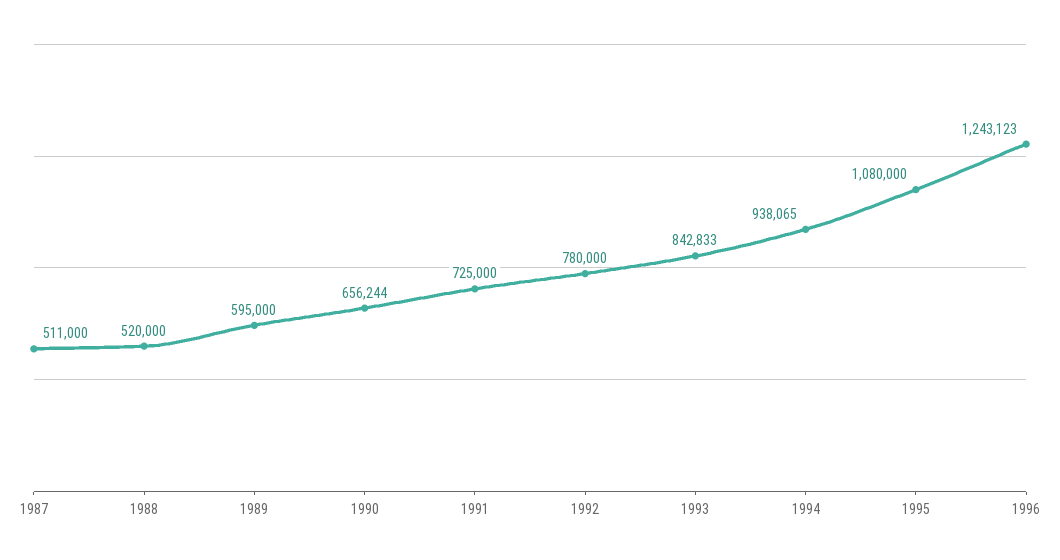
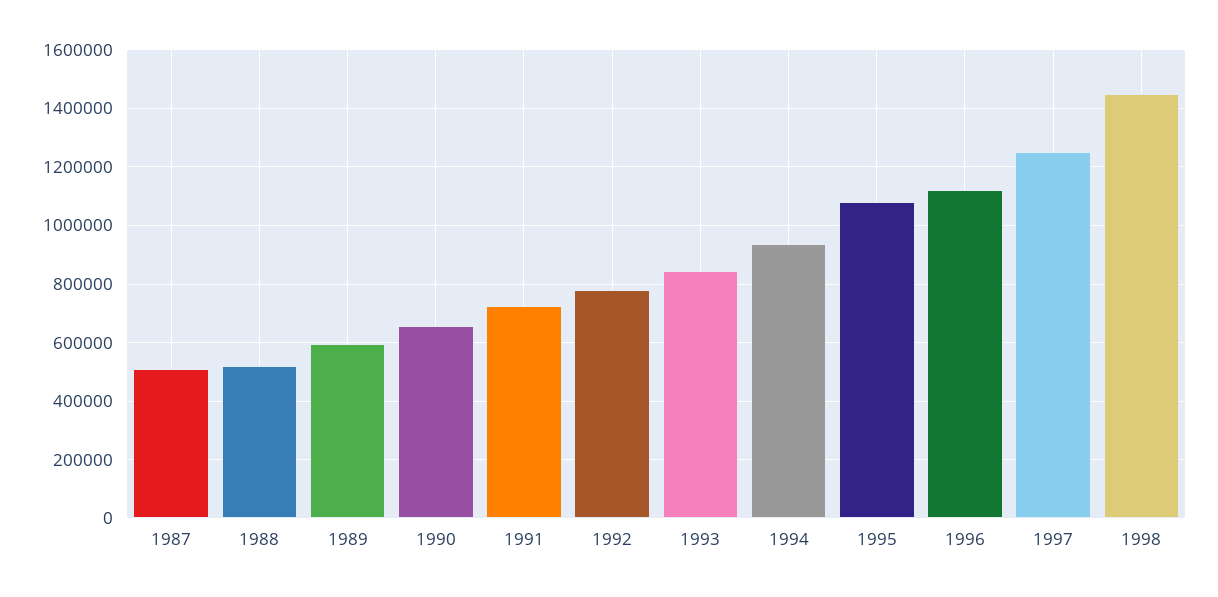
1996: 1243123 -> 1125000
1997: none -> 1250000
1998: none -> 1450000

